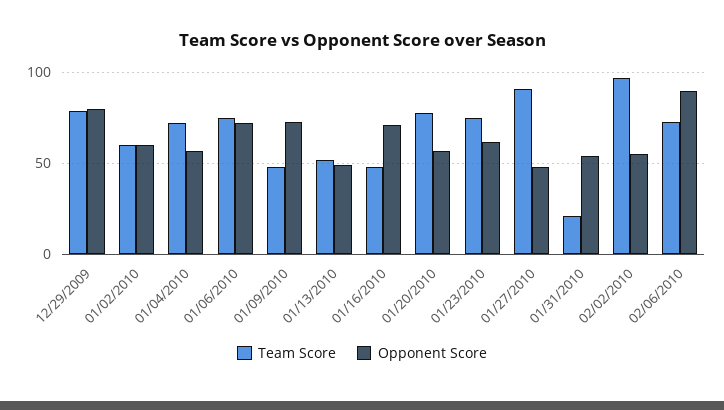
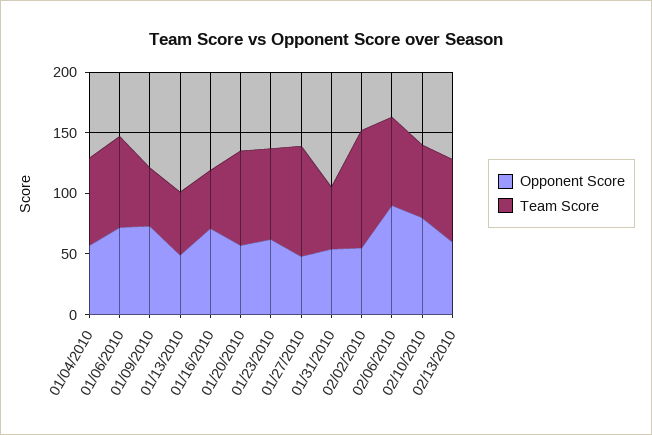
Team Score, 12/29/2009: 80 -> none
Opponent Score, 12/29/2009: 80 -> none
Team Score, 01/02/2010: 60 -> none
Opponent Score, 01/02/2010: 60 -> none
Team Score, 01/31/2010: 20 -> 50
Opponent Score, 02/10/2010: none -> 80
Team Score, 02/10/2010: none -> 60
Opponent Score, 02/13/2010: none -> 60
Team Score, 02/13/2010: none -> 70

